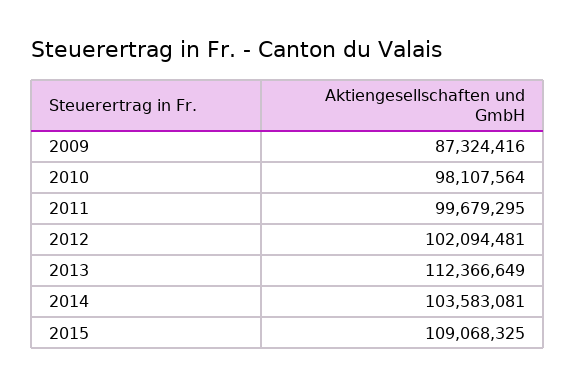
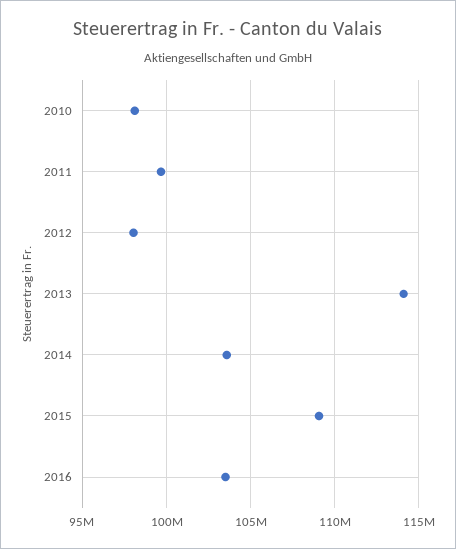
2009: 87324416 -> none
2012: 102094481 -> 98000000
2013: 112366649 -> 114000000
2016: none -> 103500000

